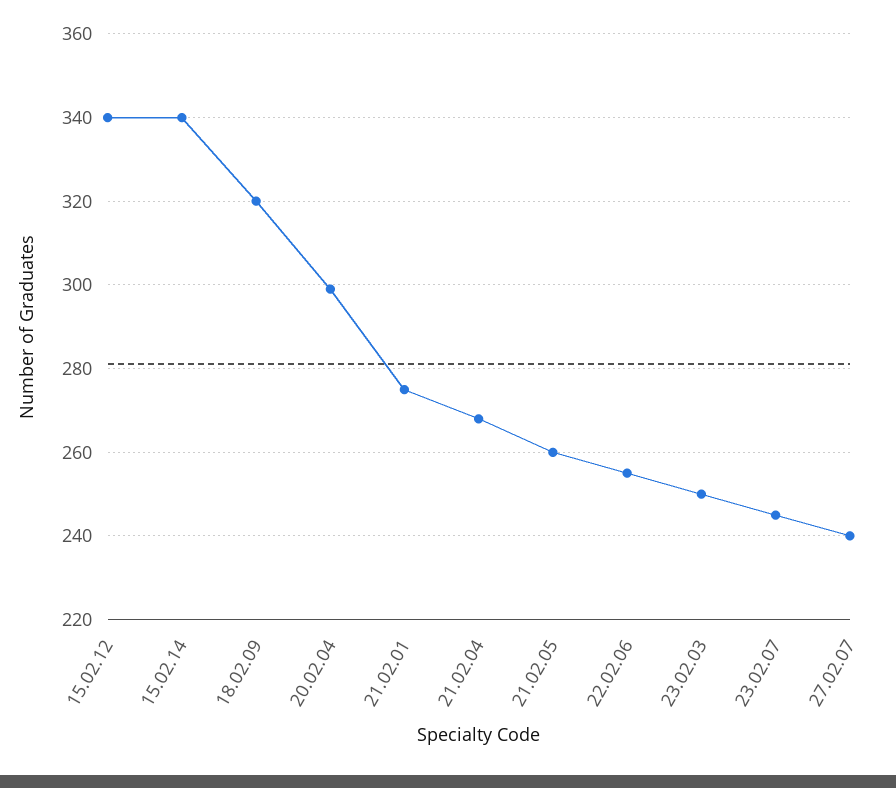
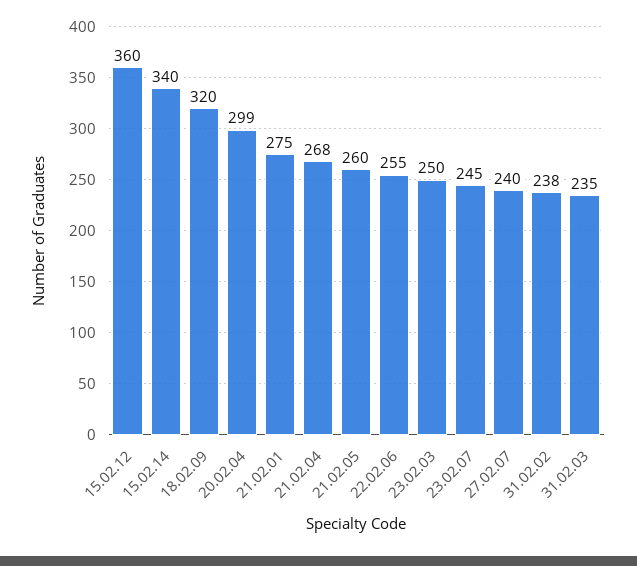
15.02.12: 340 -> 360
31.02.02: none -> 238
31.02.03: none -> 235

